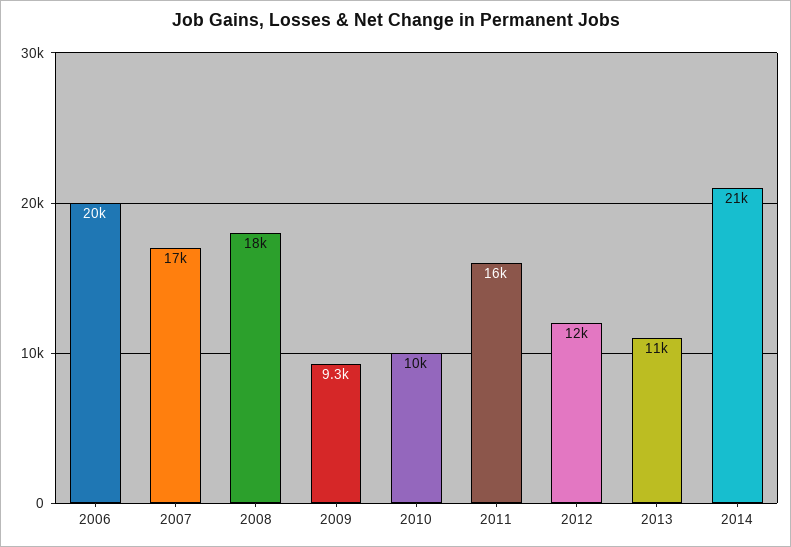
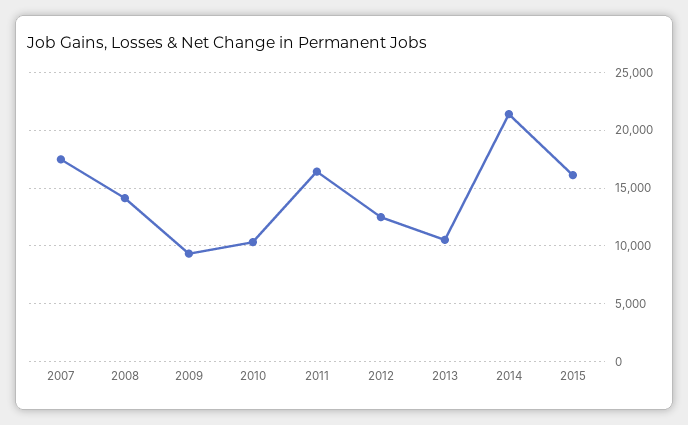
2006: 20000 -> none
2008: 18000 -> 14000
2015: none -> 16000

